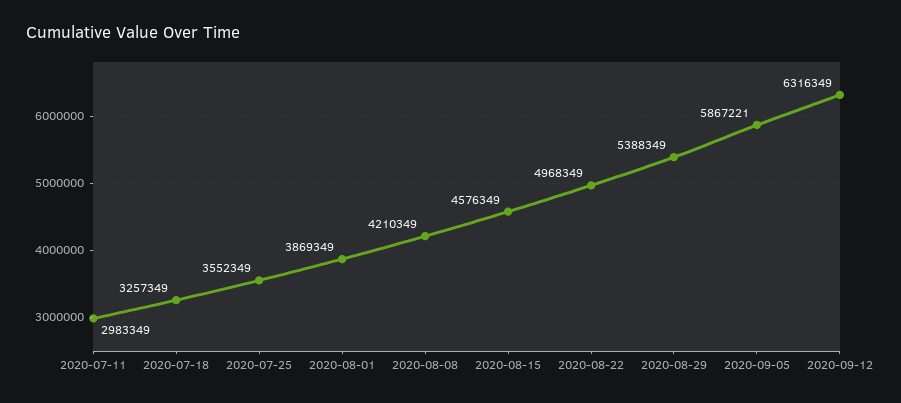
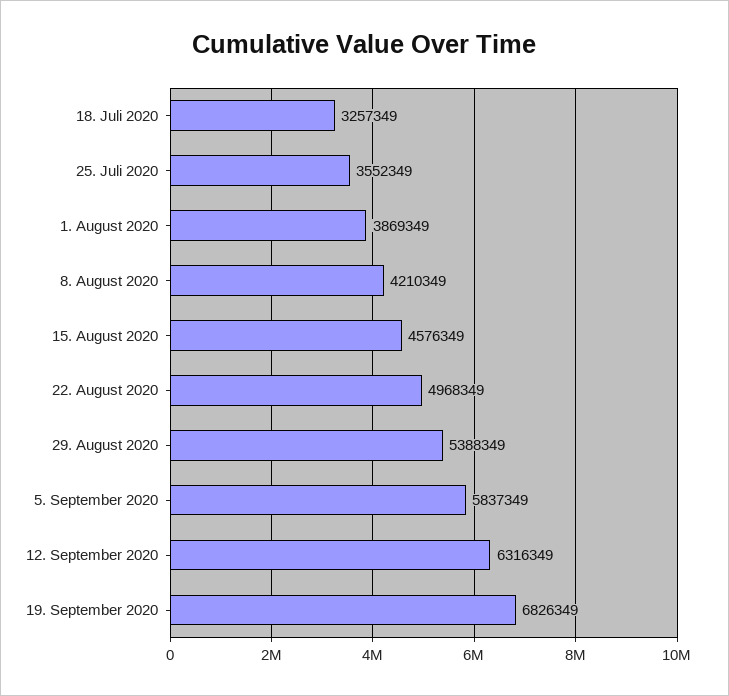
2020-07-11: 2983349 -> none
2020-09-05: 5867221 -> 5837349
19. September 2020: none -> 6826349

